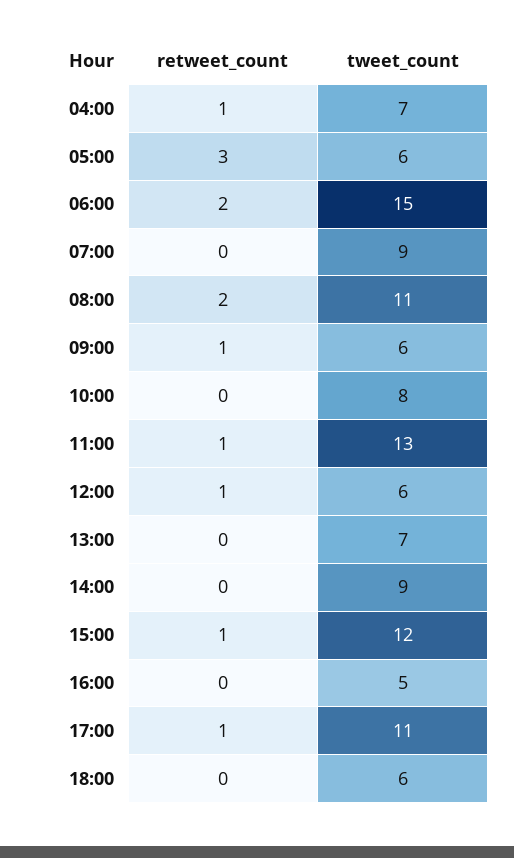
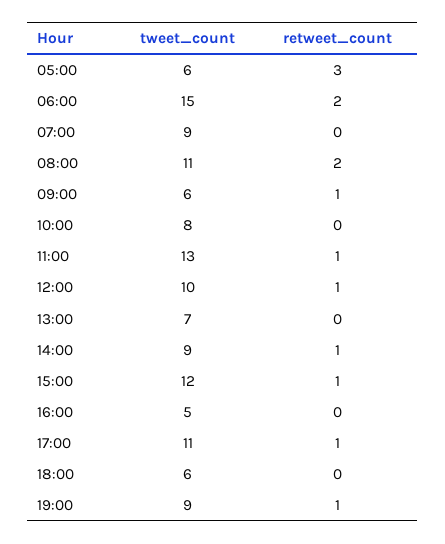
retweet_count, 04:00: 1 -> none
tweet_count, 04:00: 7 -> none
tweet_count, 12:00: 6 -> 10
retweet_count, 14:00: 0 -> 1
tweet_count, 19:00: none -> 9
retweet_count, 19:00: none -> 1

